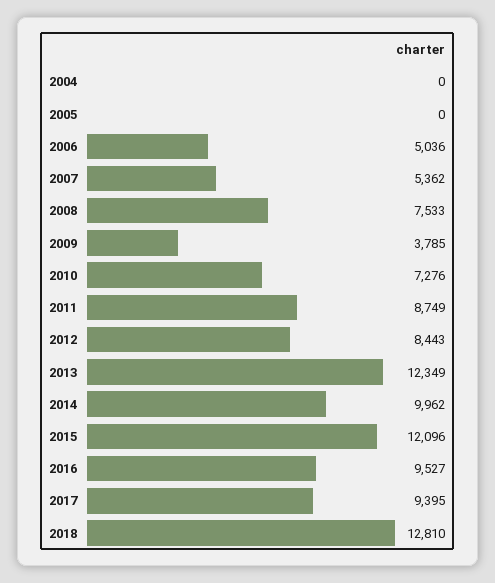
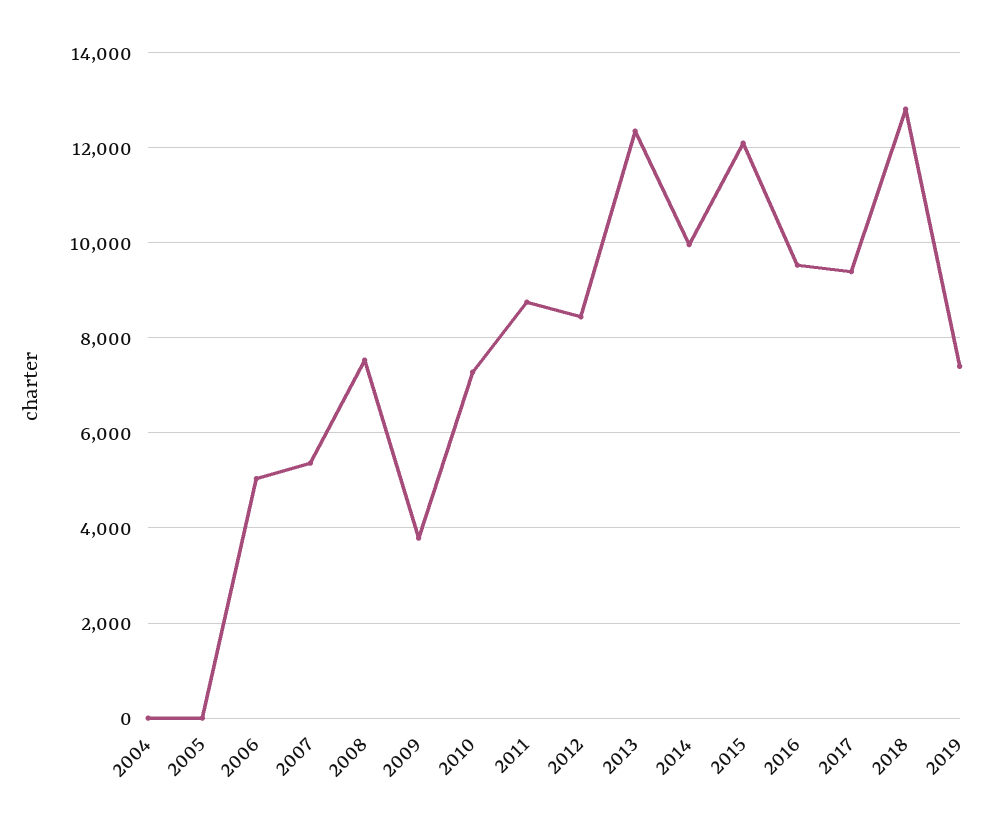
2019: none -> 7400

